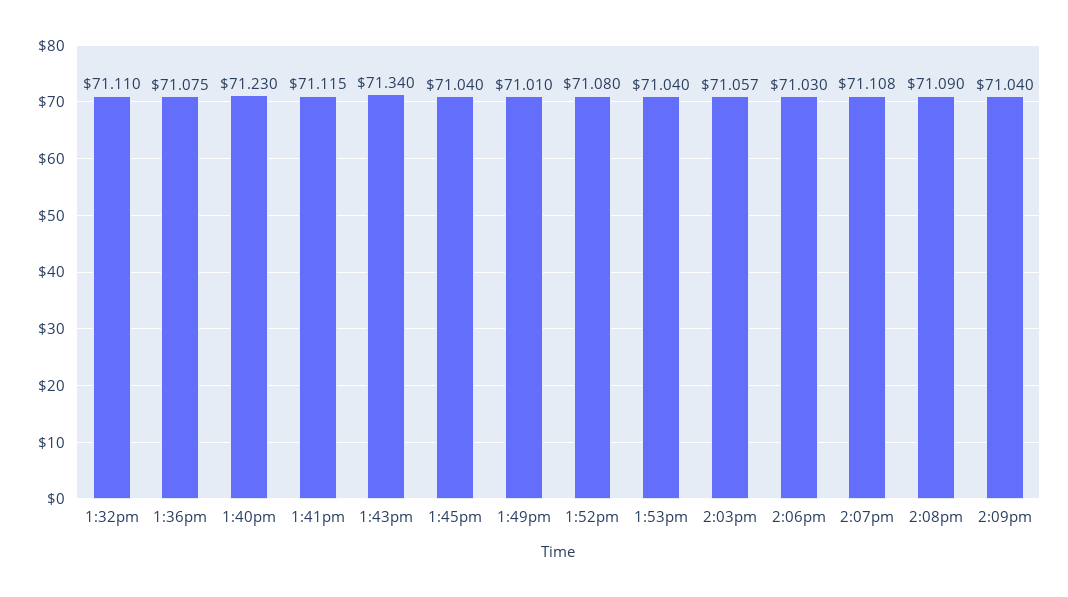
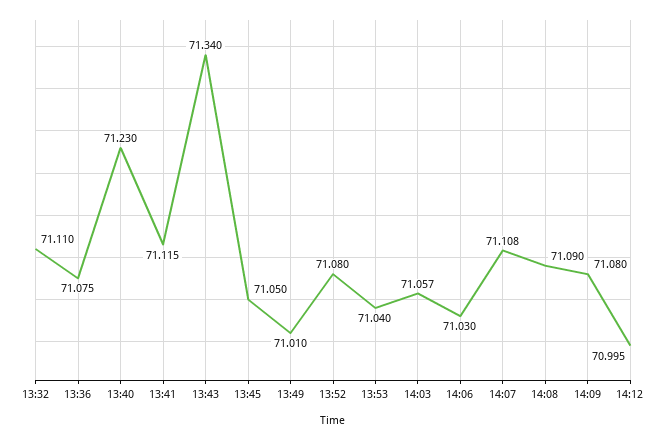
1:45pm: 71.04 -> 71.05
2:09pm: 71.04 -> 71.08
14:12: none -> 70.995

